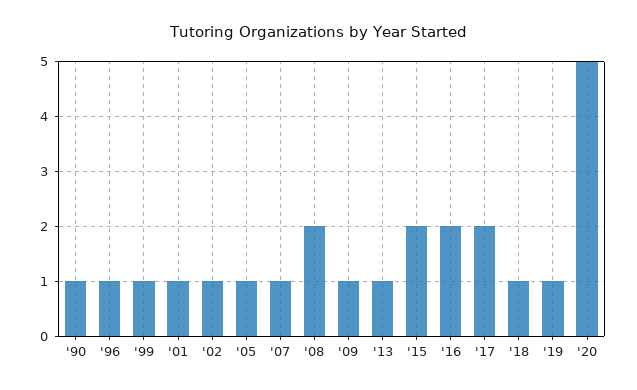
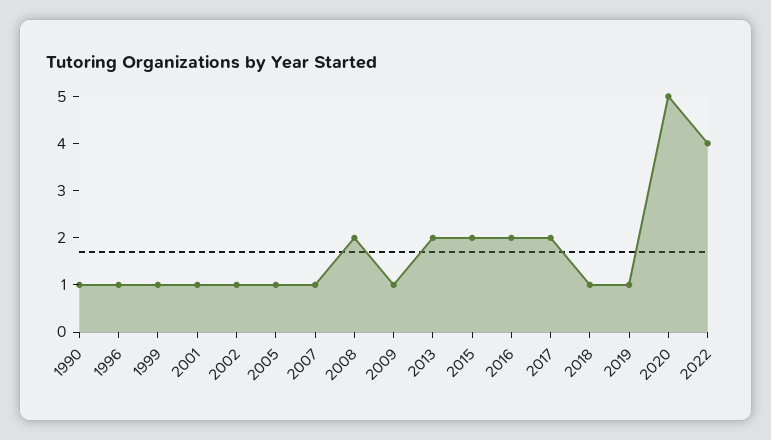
'13: 1 -> 2
2022: none -> 4

